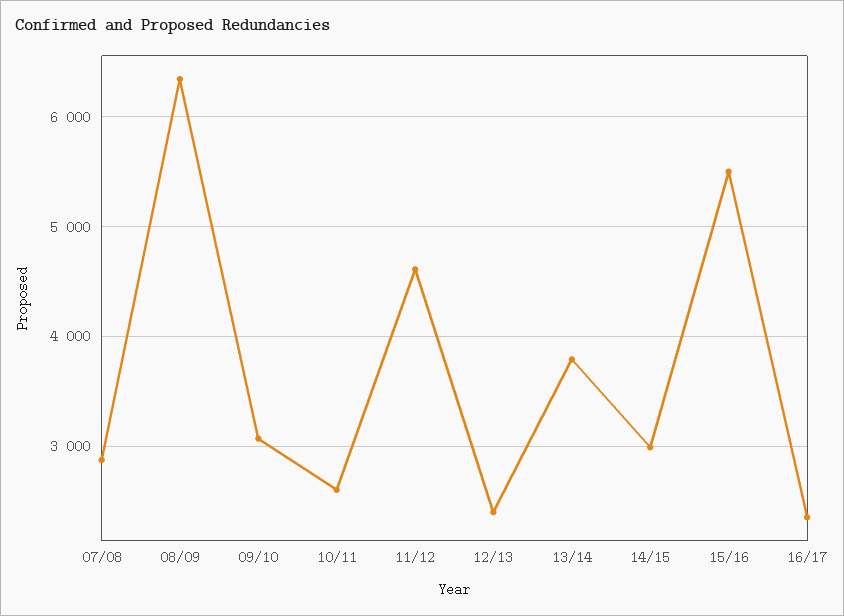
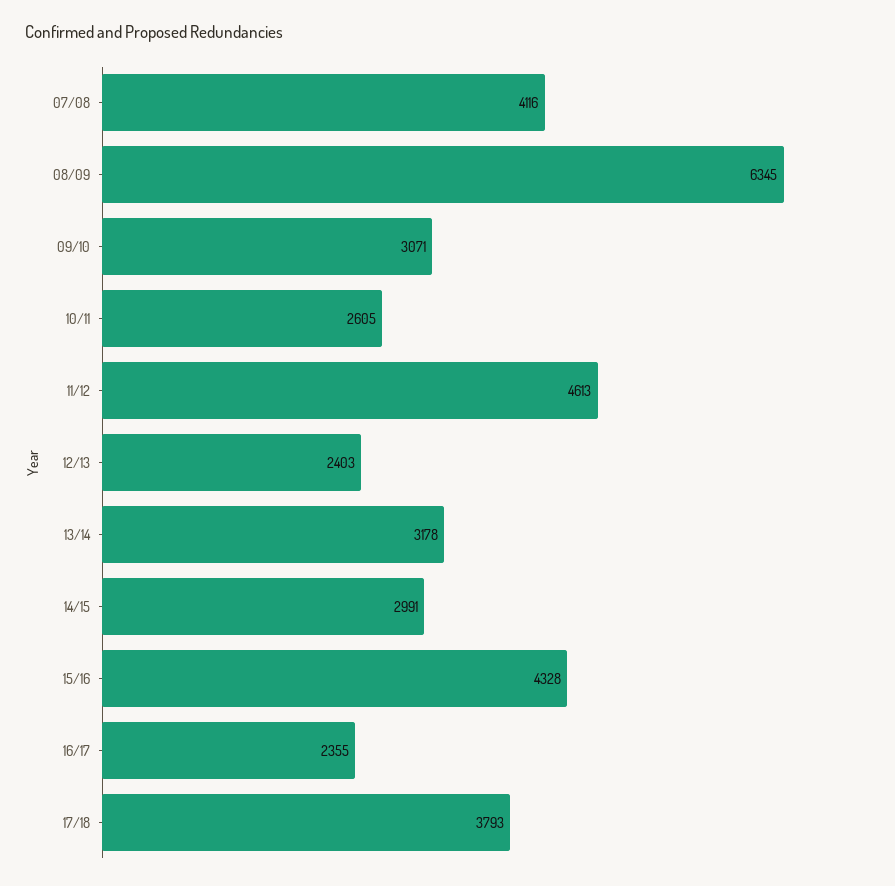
07/08: 2900 -> 4116
13/14: 3800 -> 3178
15/16: 5500 -> 4328
17/18: none -> 3793

